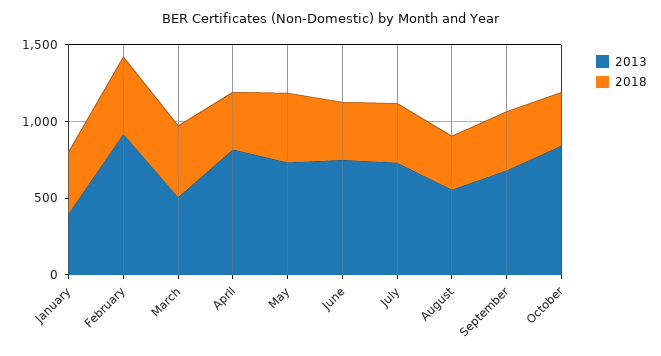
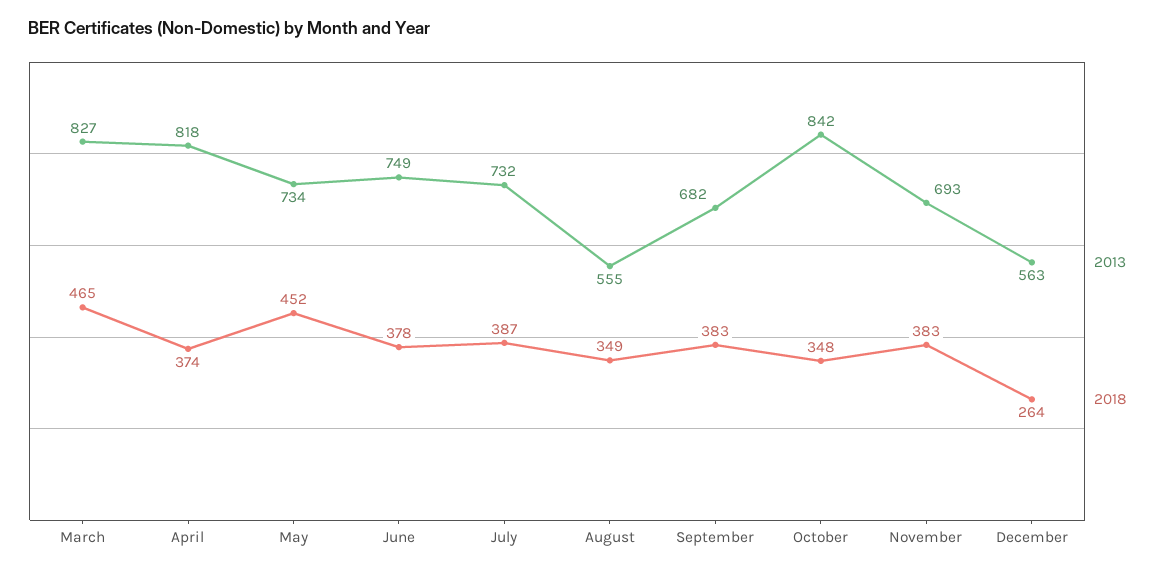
2013, January: 400 -> none
2018, January: 400 -> none
2013, February: 900 -> none
2018, February: 500 -> none
2013, March: 500 -> 827
2013, November: none -> 693
2018, November: none -> 383
2013, December: none -> 563
2018, December: none -> 264

